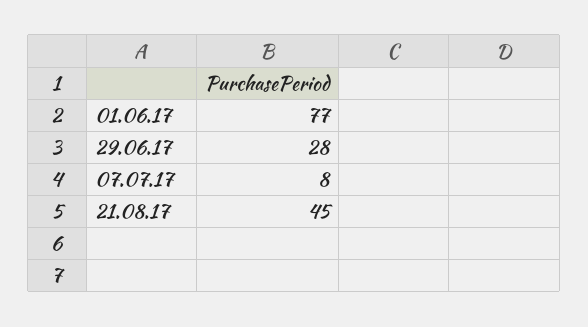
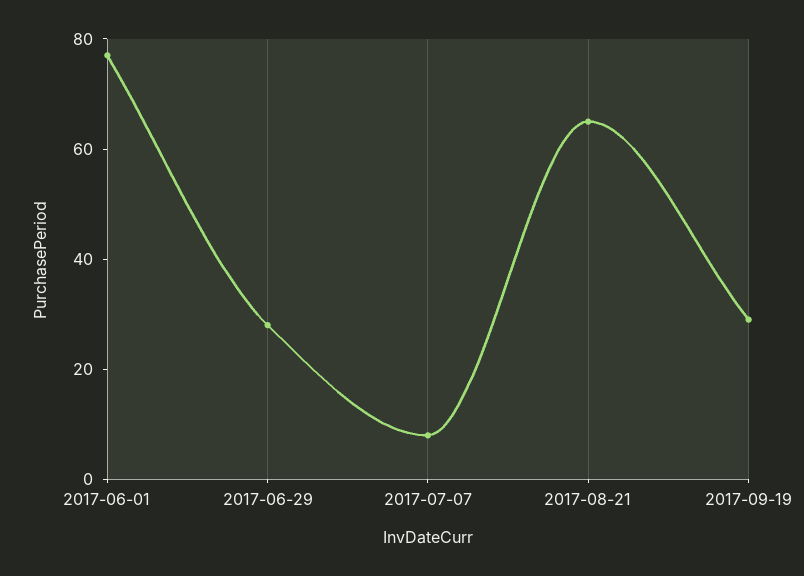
21.08.17: 45 -> 65
2017-09-19: none -> 30

